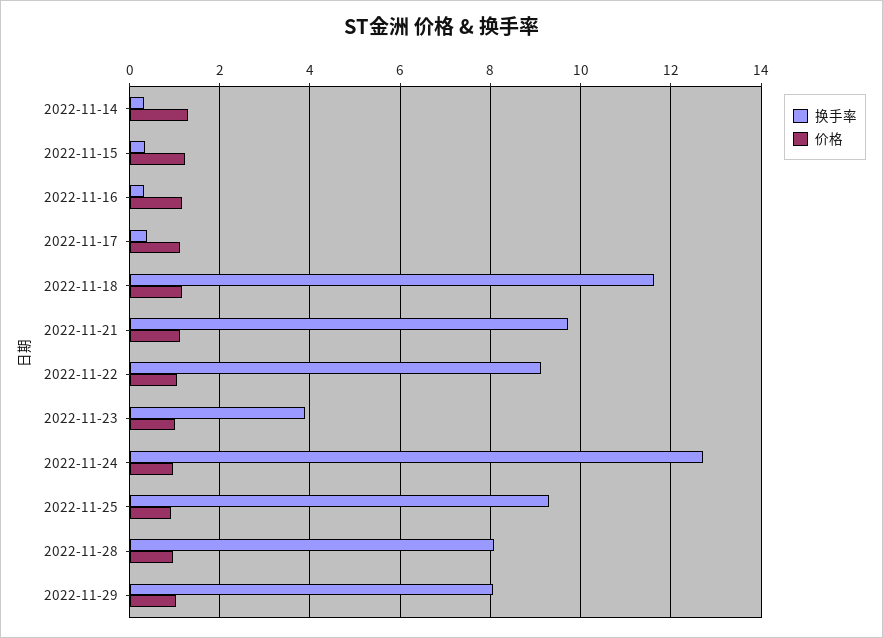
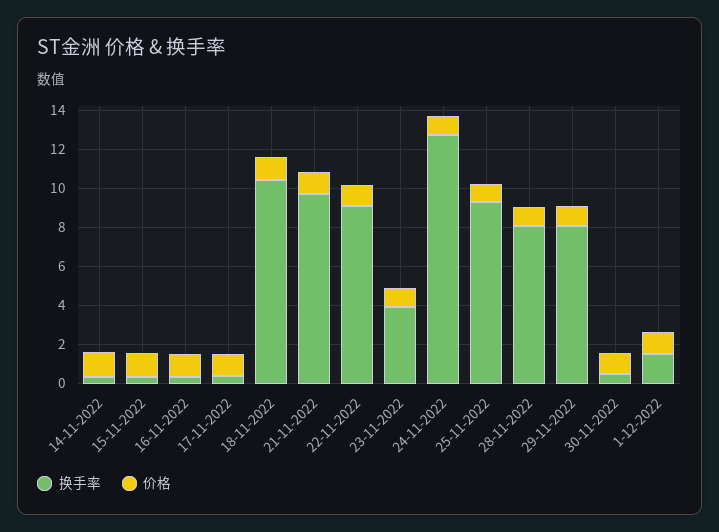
换手率, 2022-11-18: 11.6 -> 10.5
换手率, 30-11-2022: none -> 0.5
价格, 30-11-2022: none -> 1
换手率, 1-12-2022: none -> 1.5
价格, 1-12-2022: none -> 1

